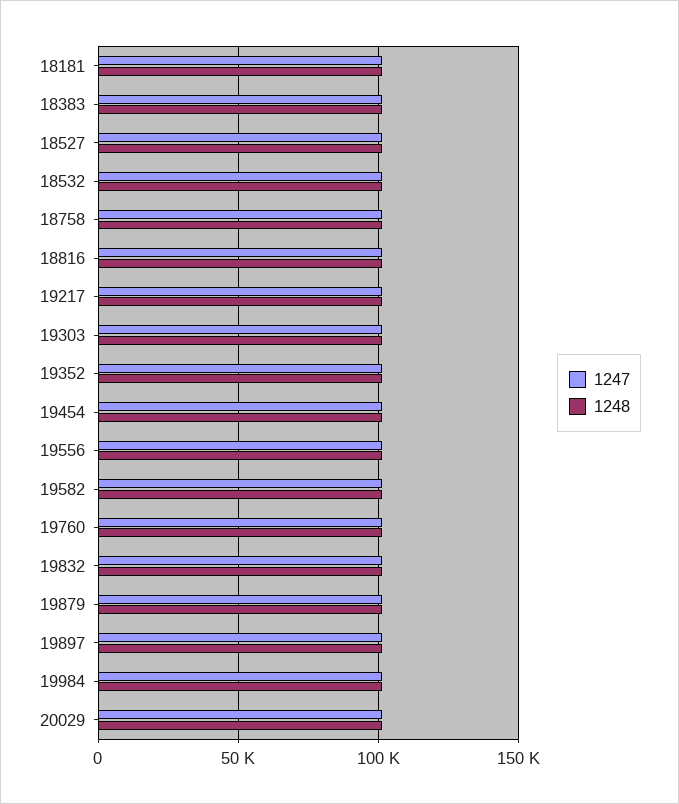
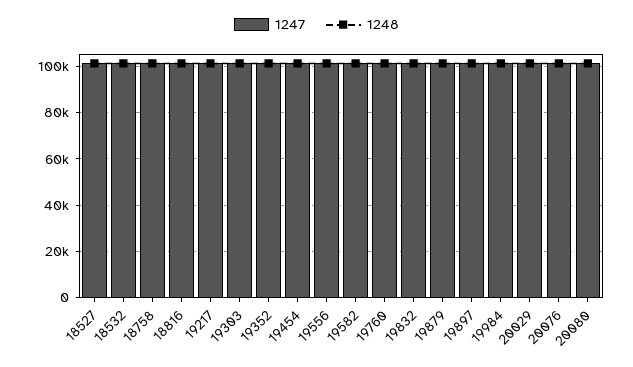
1247, 18181: 100000 -> none
1248, 18181: 100000 -> none
1247, 18383: 100000 -> none
1248, 18383: 100000 -> none
1247, 20076: none -> 100000
1248, 20076: none -> 100000
1247, 20080: none -> 100000
1248, 20080: none -> 100000

